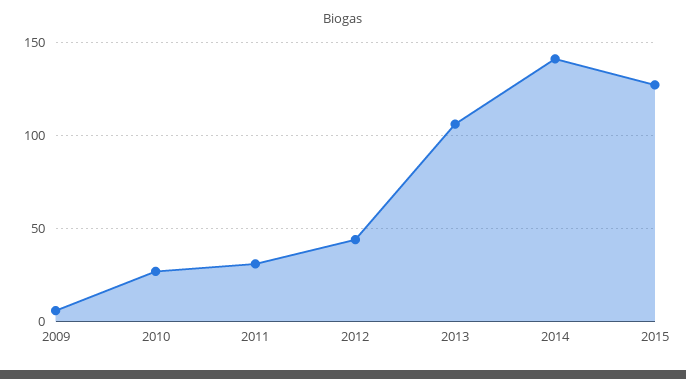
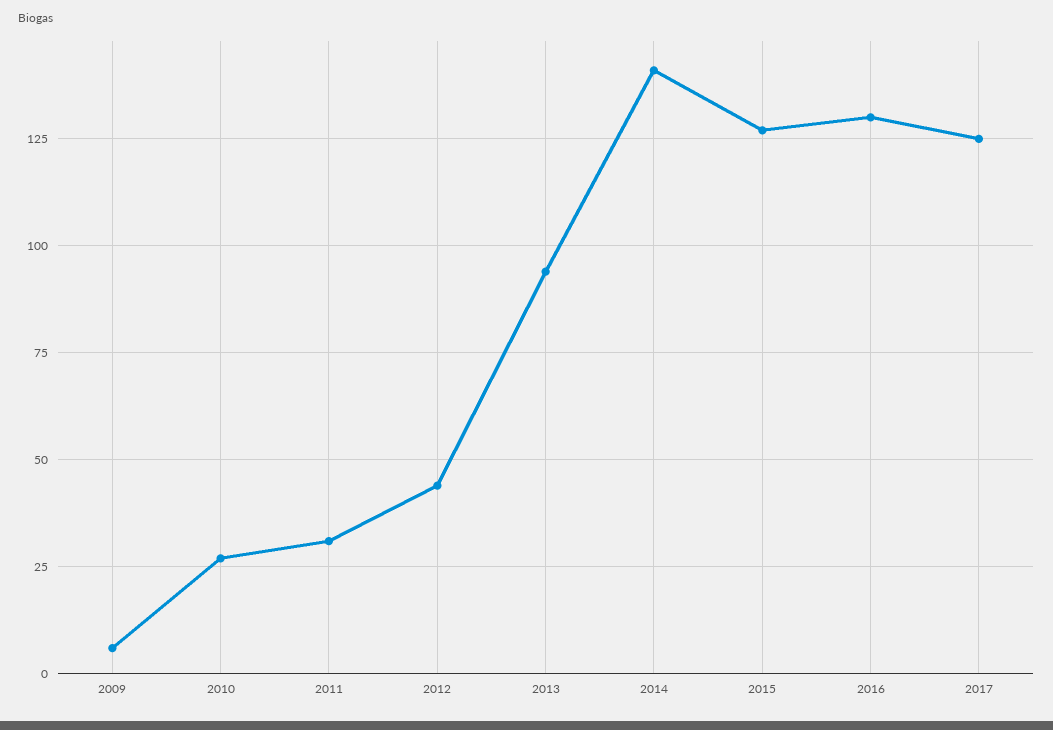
2013: 105 -> 95
2016: none -> 130
2017: none -> 125

